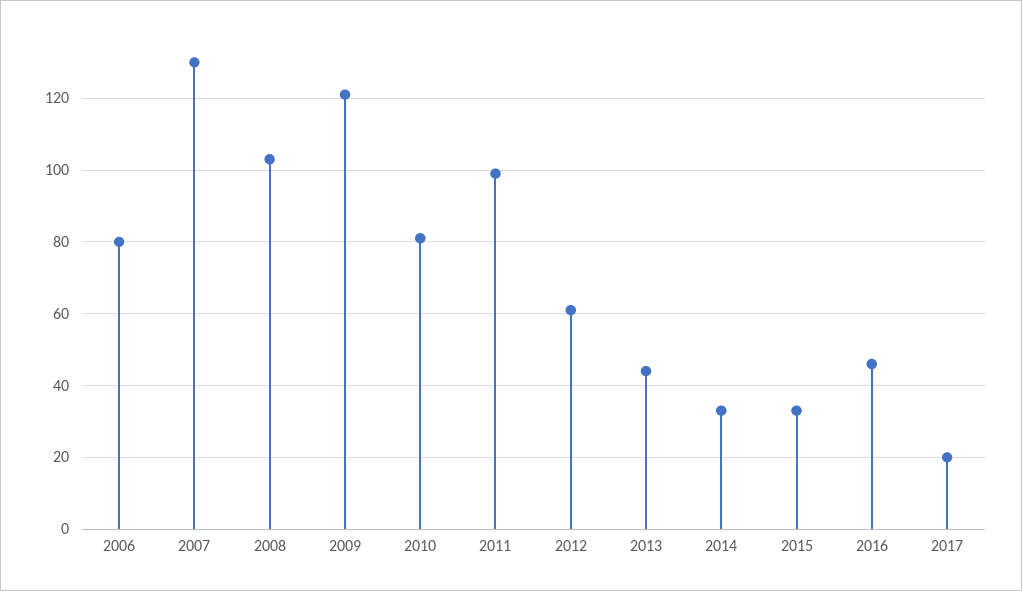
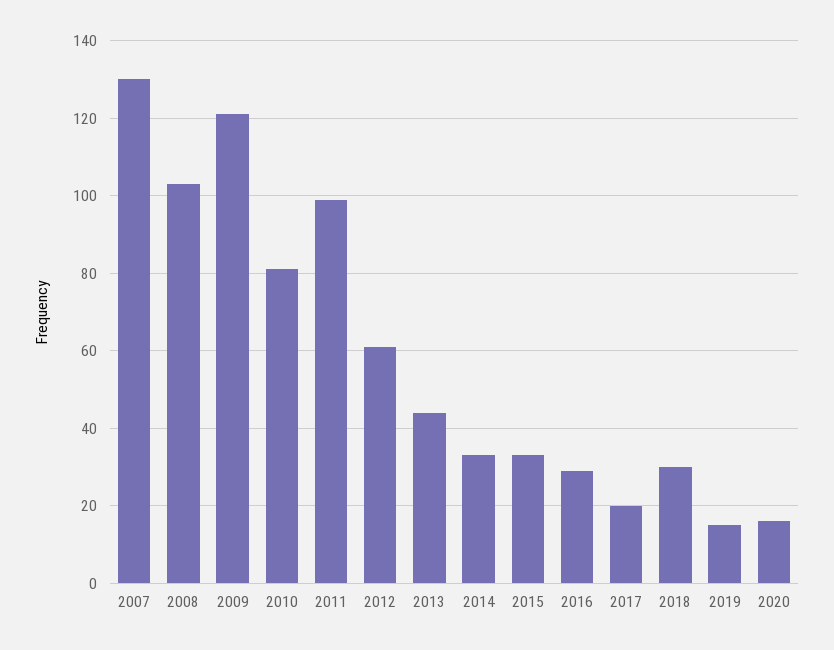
2006: 80 -> none
2016: 45 -> 30
2018: none -> 30
2019: none -> 15
2020: none -> 15

